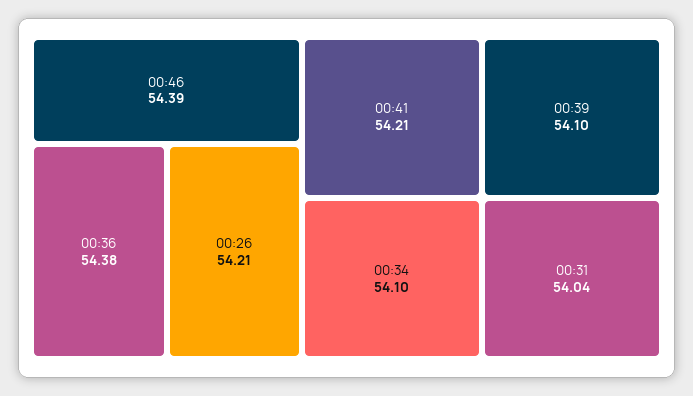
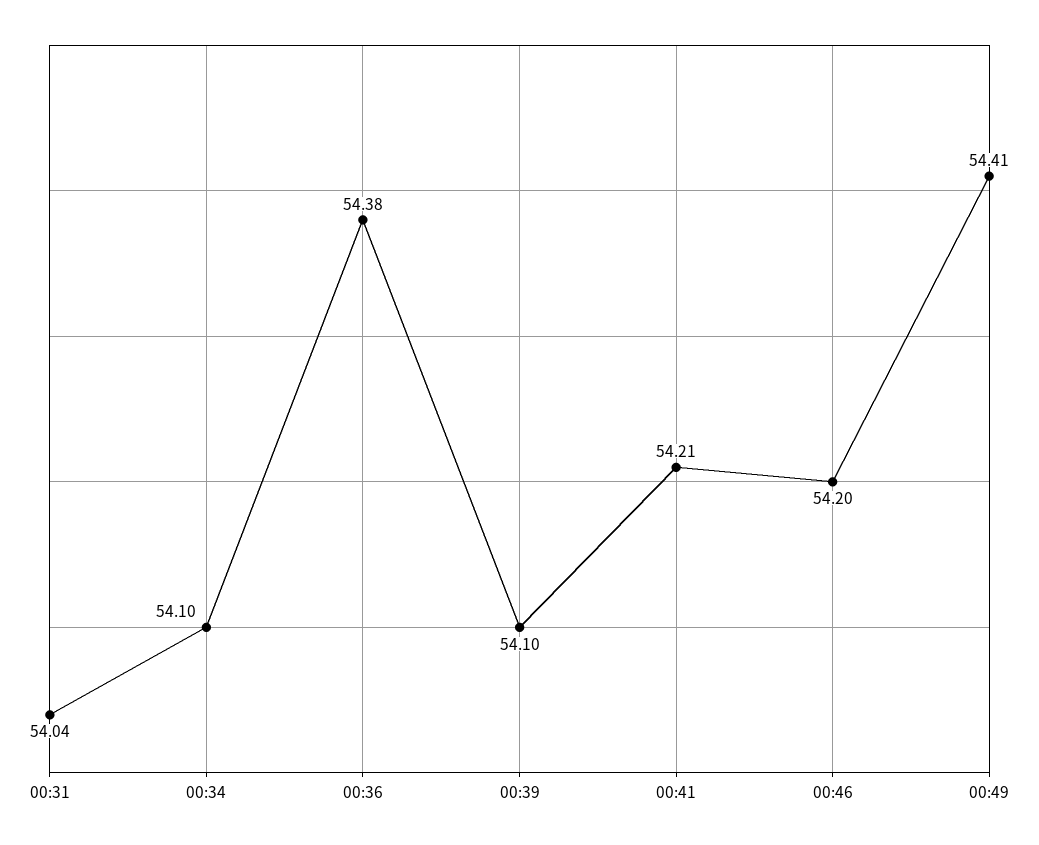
00:46: 54.39 -> 54.2
00:26: 54.21 -> none
00:49: none -> 54.41

